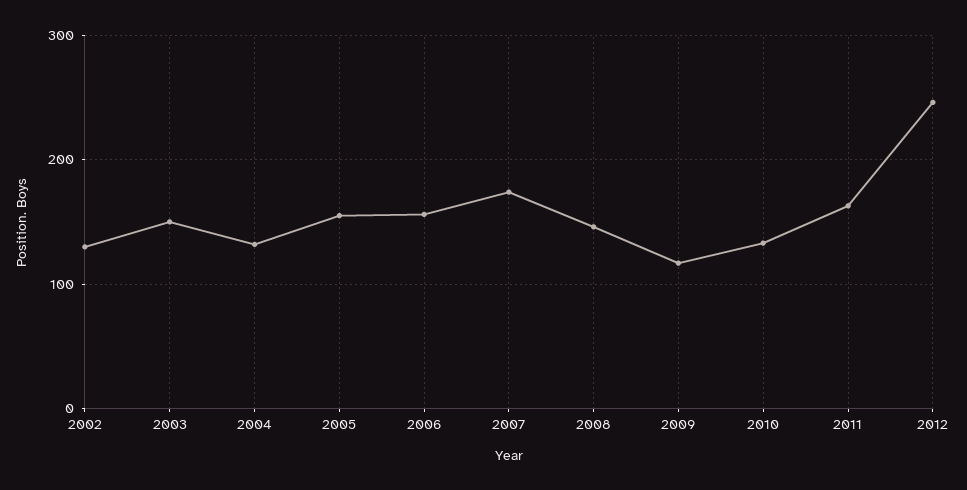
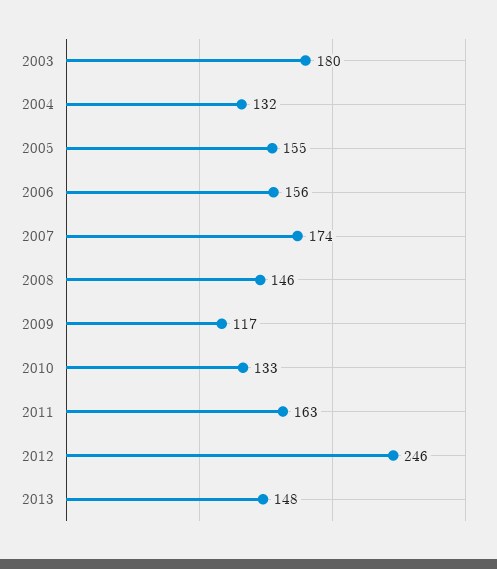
2002: 130 -> none
2003: 150 -> 180
2013: none -> 148

